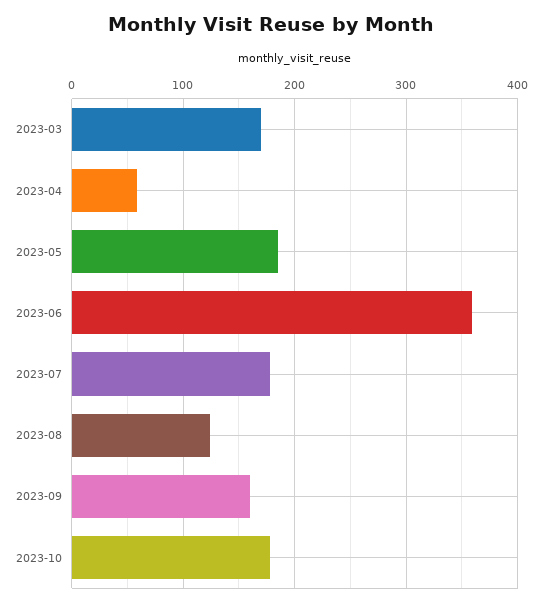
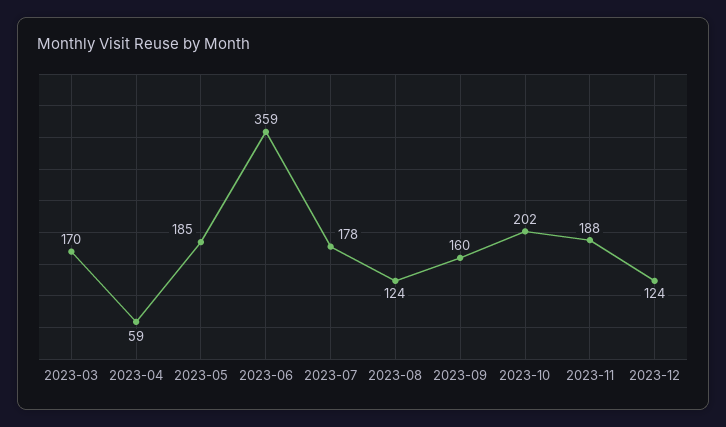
2023-10: 180 -> 202
2023-11: none -> 188
2023-12: none -> 124

